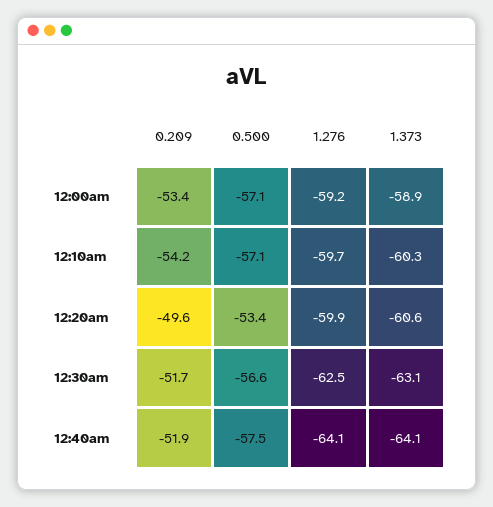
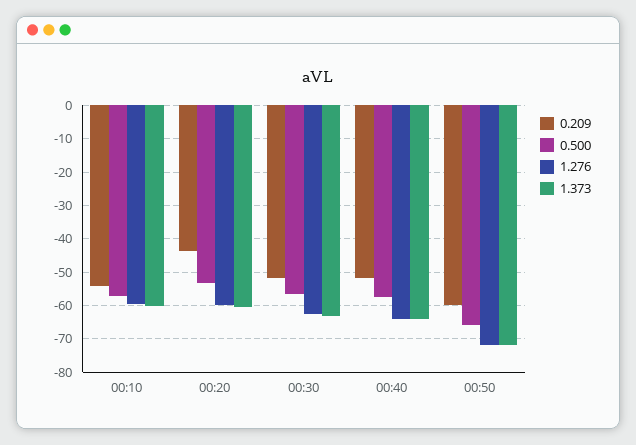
0.209, 12:00am: -53.4 -> none
0.500, 12:00am: -57.1 -> none
1.276, 12:00am: -59.2 -> none
1.373, 12:00am: -58.9 -> none
0.209, 12:20am: -49.6 -> -44
0.209, 00:50: none -> -60
0.500, 00:50: none -> -66
1.276, 00:50: none -> -72
1.373, 00:50: none -> -72

